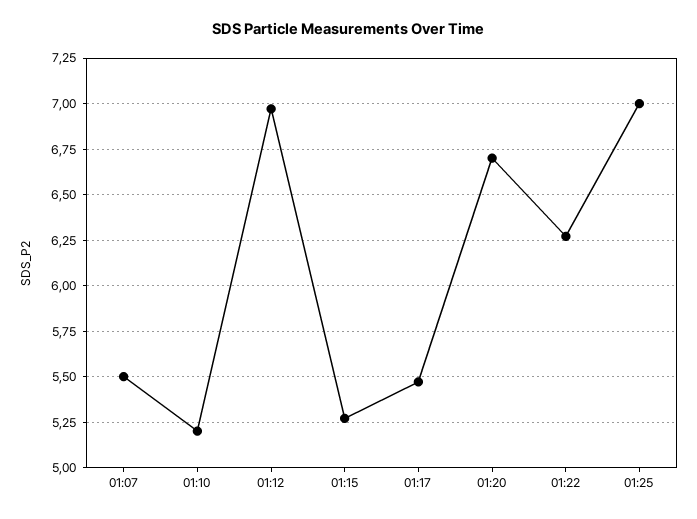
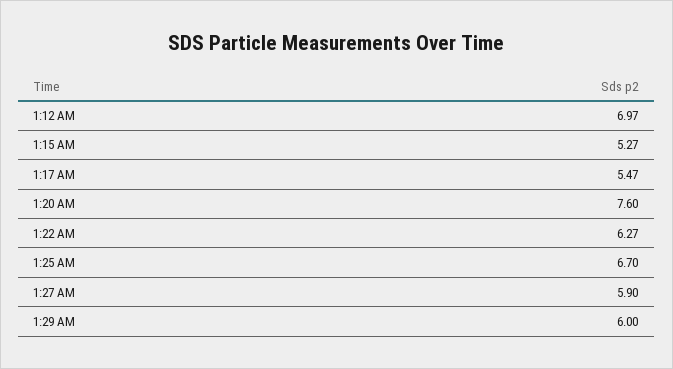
01:07: 5.5 -> none
01:10: 5.2 -> none
01:20: 6.7 -> 7.6
01:25: 7 -> 6.7
1:27 AM: none -> 5.9
1:29 AM: none -> 6

